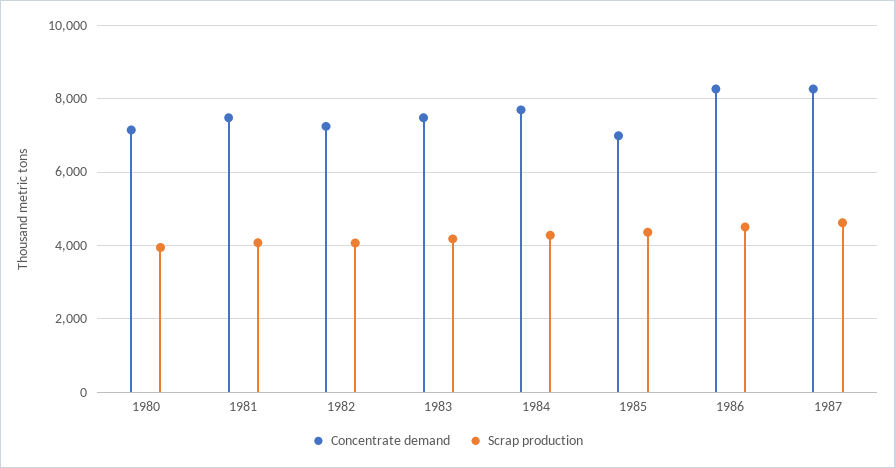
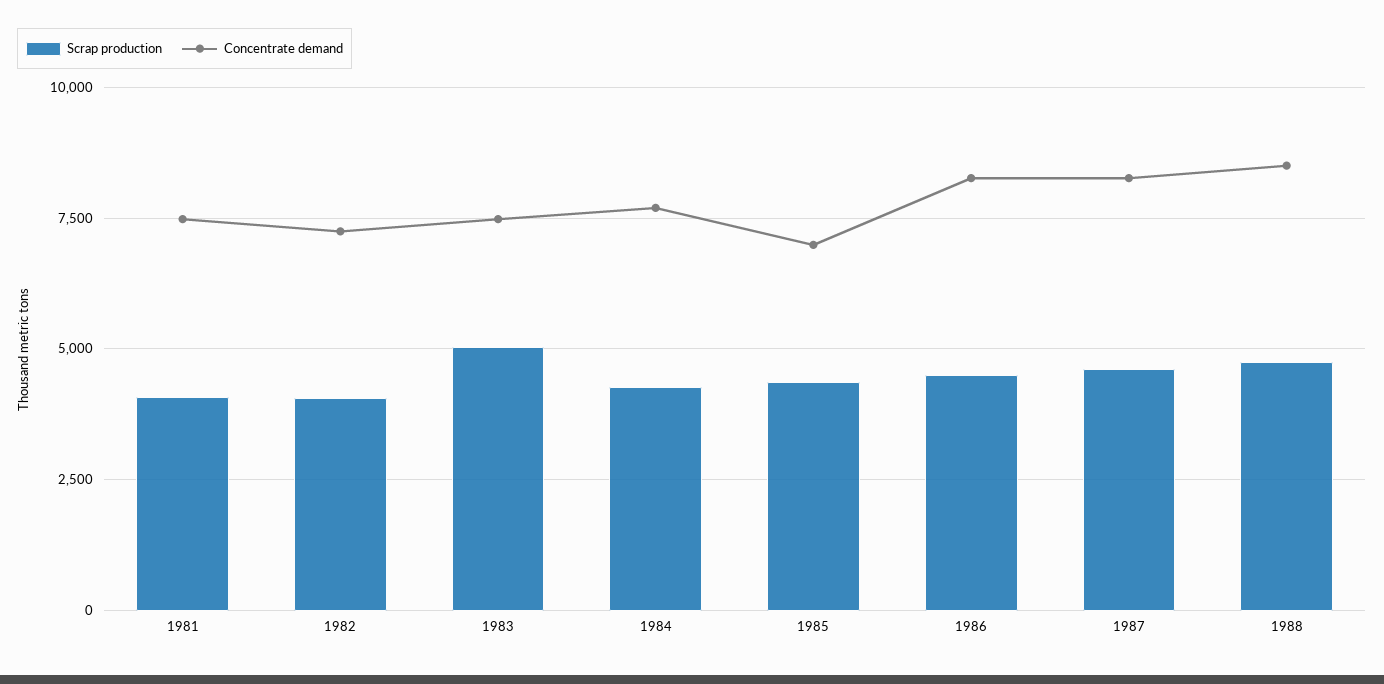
Concentrate demand, 1980: 7200 -> none
Scrap production, 1980: 4000 -> none
Scrap production, 1983: 4200 -> 5000
Scrap production, 1988: none -> 4750
Concentrate demand, 1988: none -> 8500

